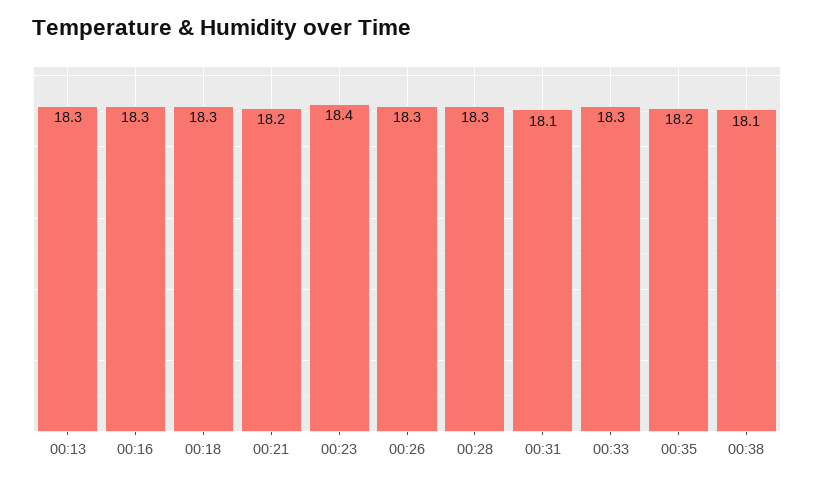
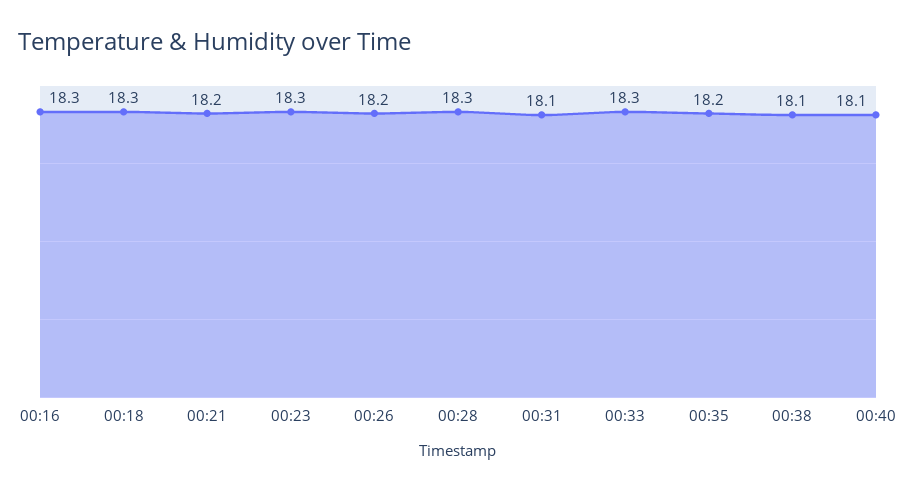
00:13: 18.3 -> none
00:23: 18.4 -> 18.3
00:26: 18.3 -> 18.2
00:40: none -> 18.1

